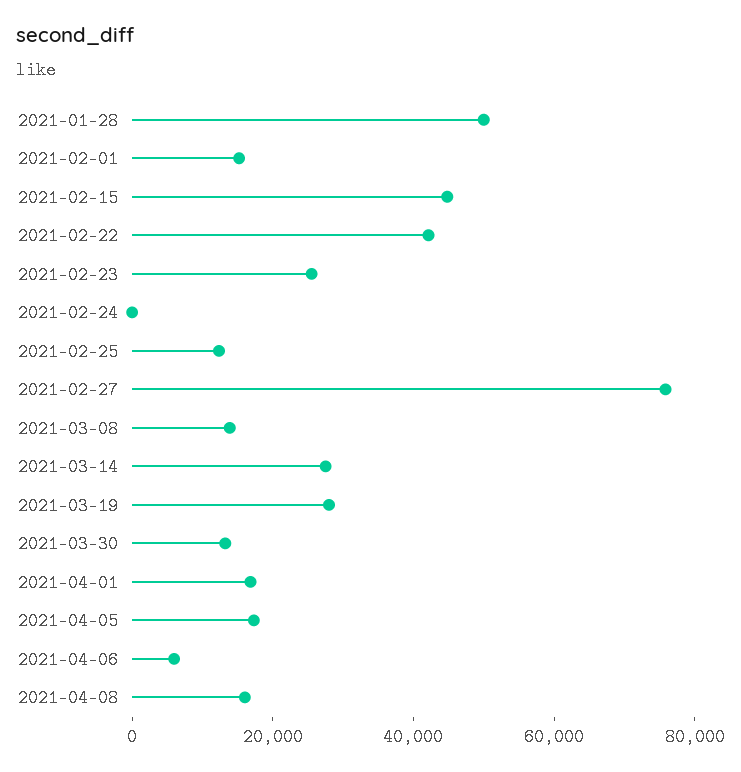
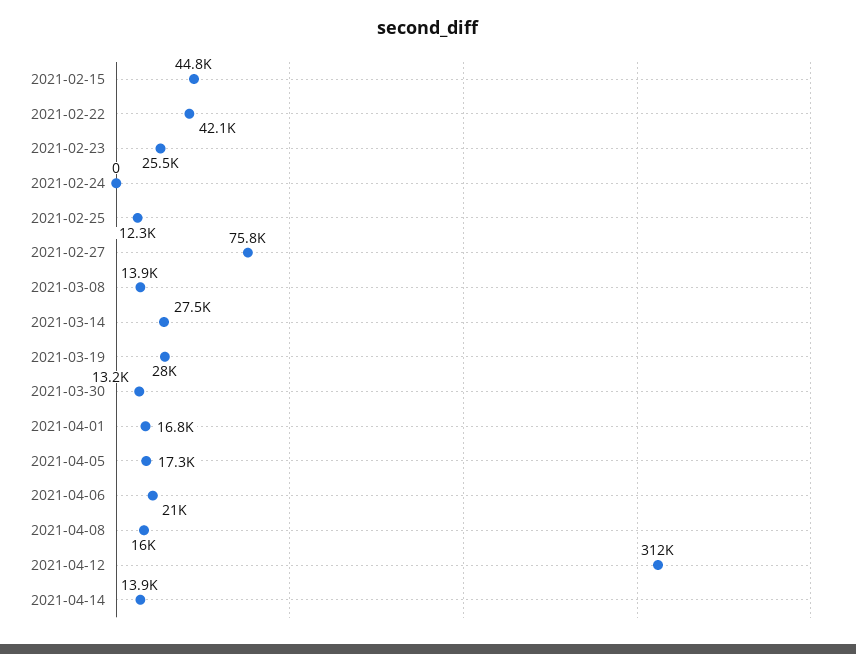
2021-01-28: 50000 -> none
2021-02-01: 15000 -> none
2021-04-06: 5000 -> 21000
2021-04-12: none -> 312000
2021-04-14: none -> 13900

